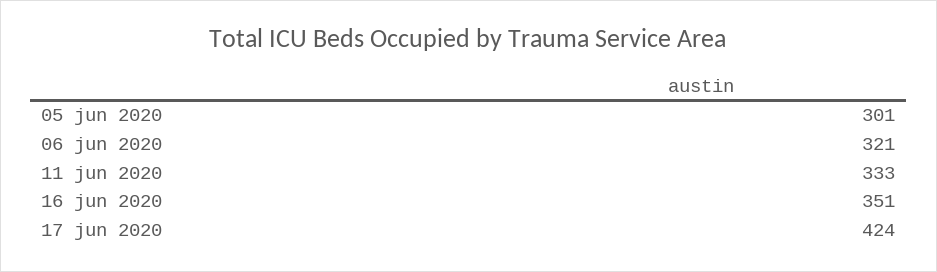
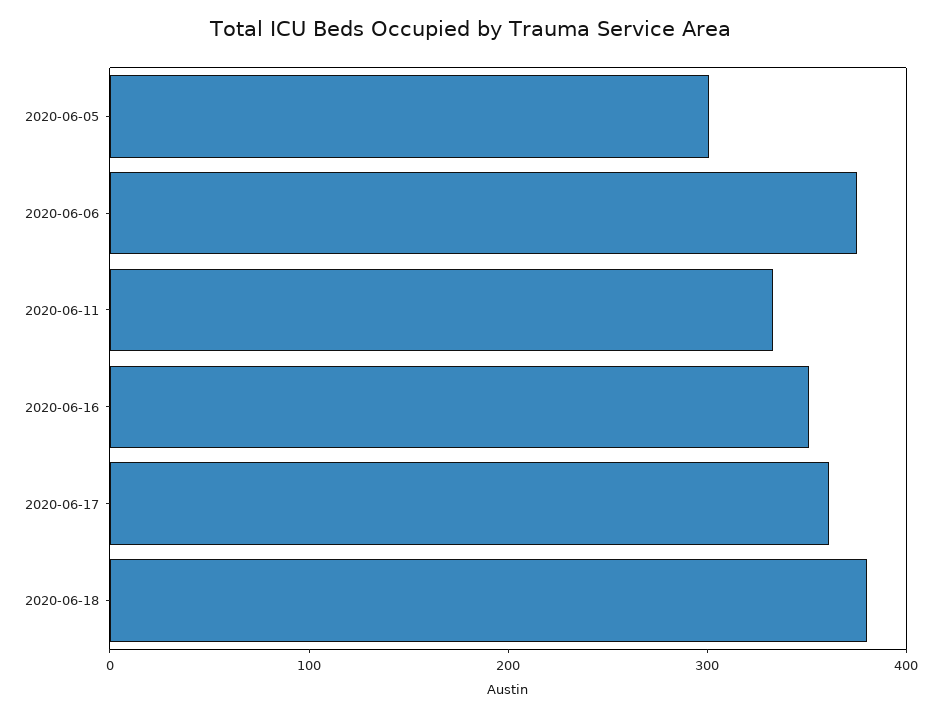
06 jun 2020: 321 -> 380
17 jun 2020: 424 -> 360
2020-06-18: none -> 380

